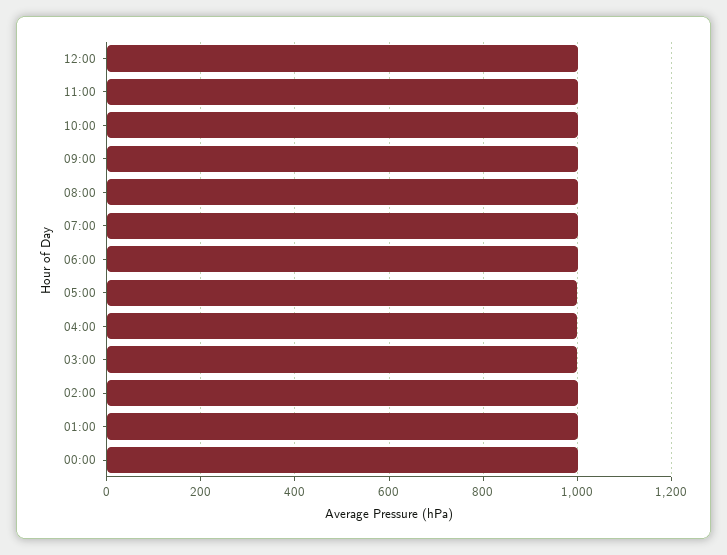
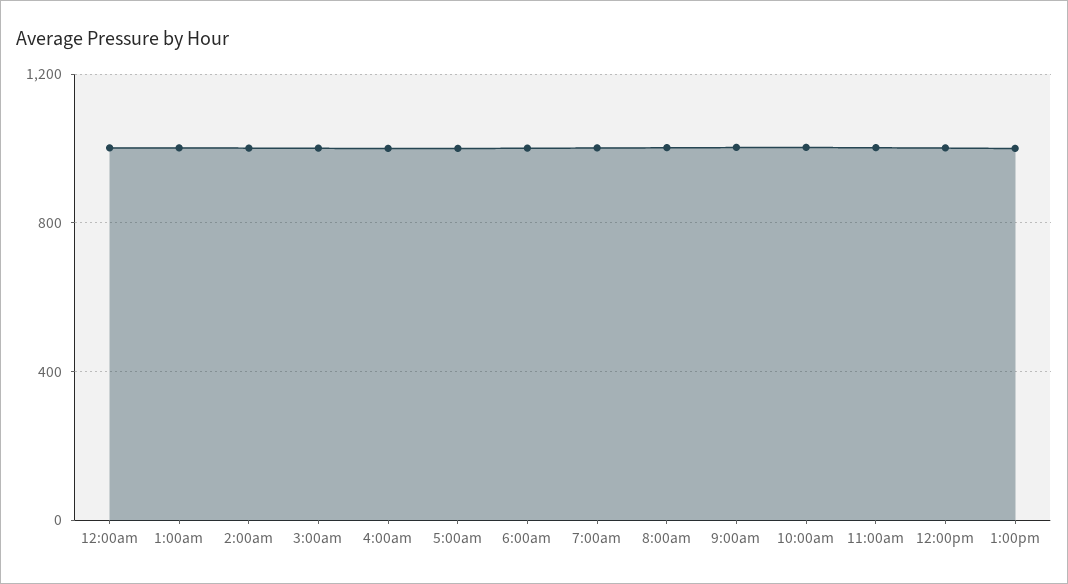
1:00pm: none -> 1000

